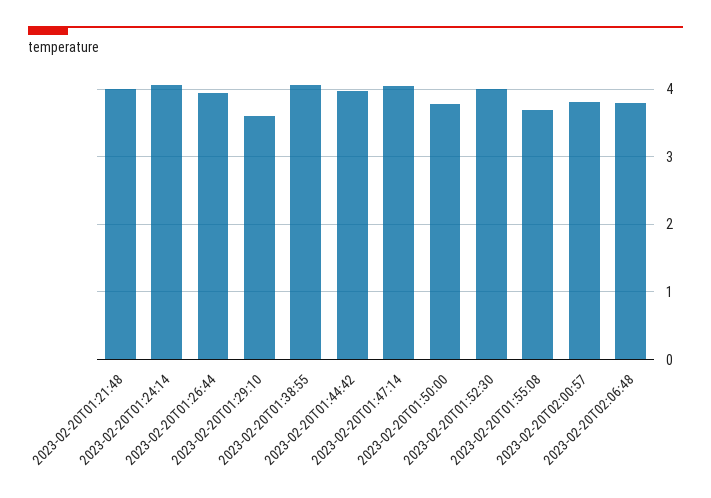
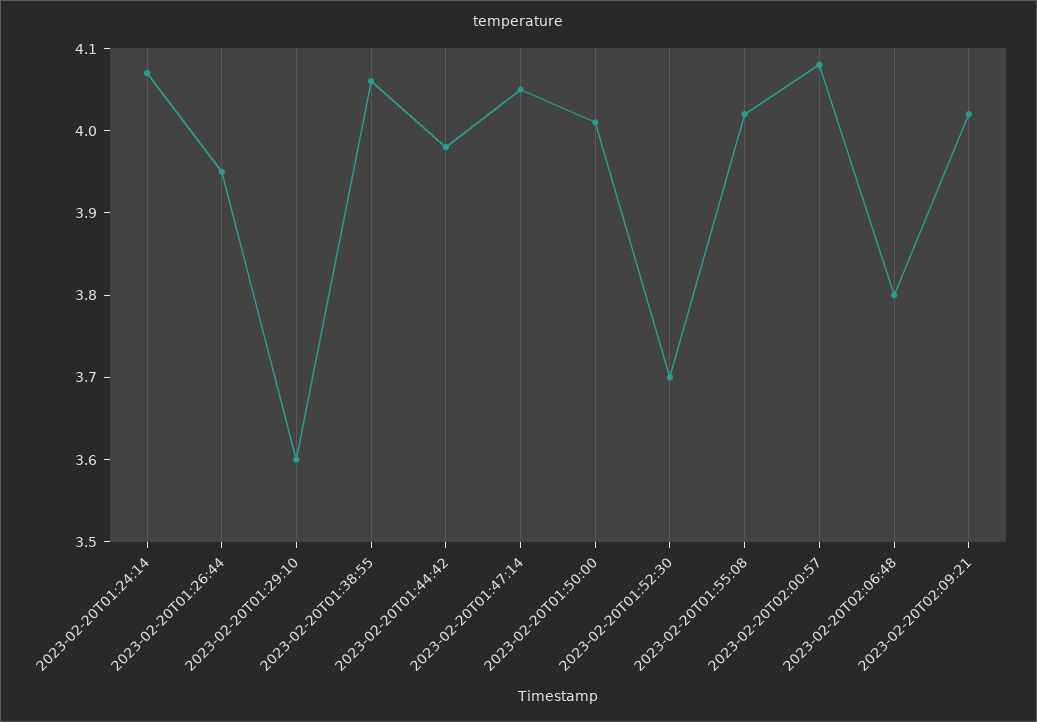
2023-02-20T01:21:48: 4 -> none
2023-02-20T01:50:00: 3.8 -> 4.01
2023-02-20T01:52:30: 4 -> 3.7
2023-02-20T01:55:08: 3.7 -> 4.02
2023-02-20T02:00:57: 3.8 -> 4.08
2023-02-20T02:09:21: none -> 4.02

